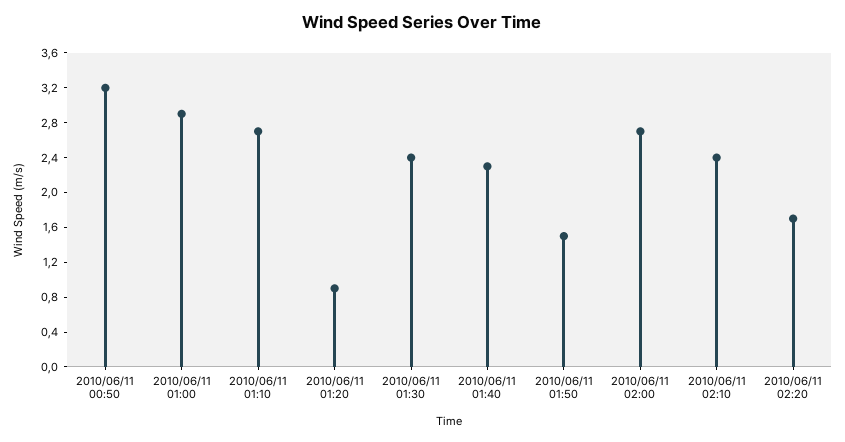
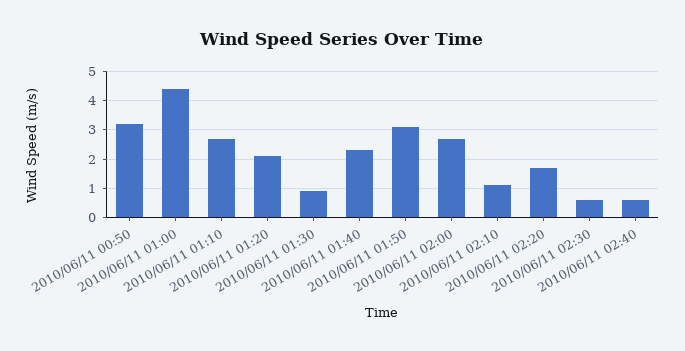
2010/06/11 01:00: 2.9 -> 4.5
2010/06/11 01:20: 0.9 -> 2
2010/06/11 01:30: 2.4 -> 1
2010/06/11 01:50: 1.5 -> 3
2010/06/11 02:10: 2.4 -> 1
2010/06/11 02:30: none -> 0.5
2010/06/11 02:40: none -> 0.5

